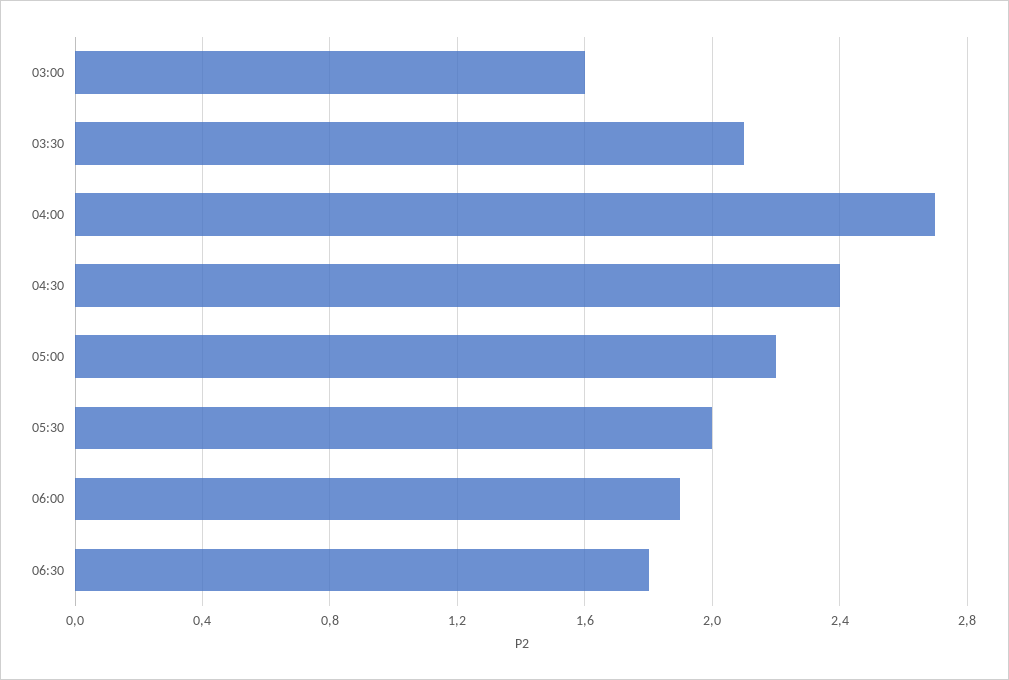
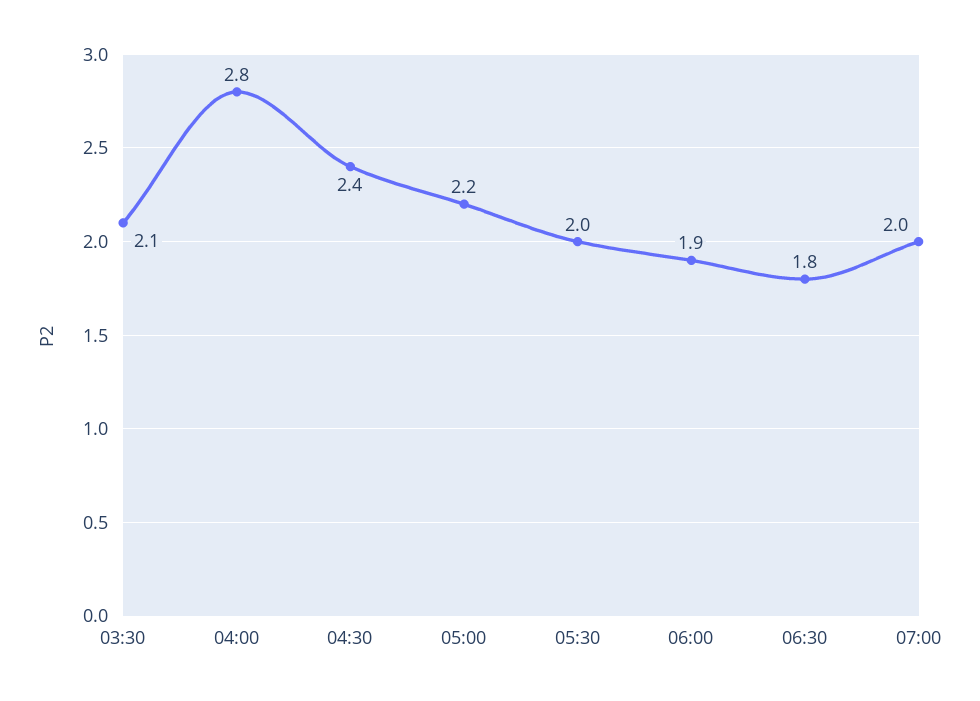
03:00: 1.6 -> none
04:00: 2.7 -> 2.8
07:00: none -> 2

